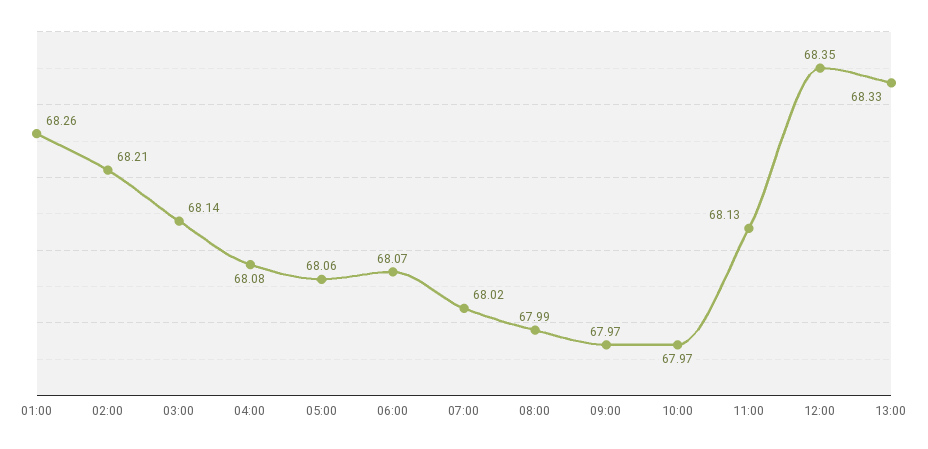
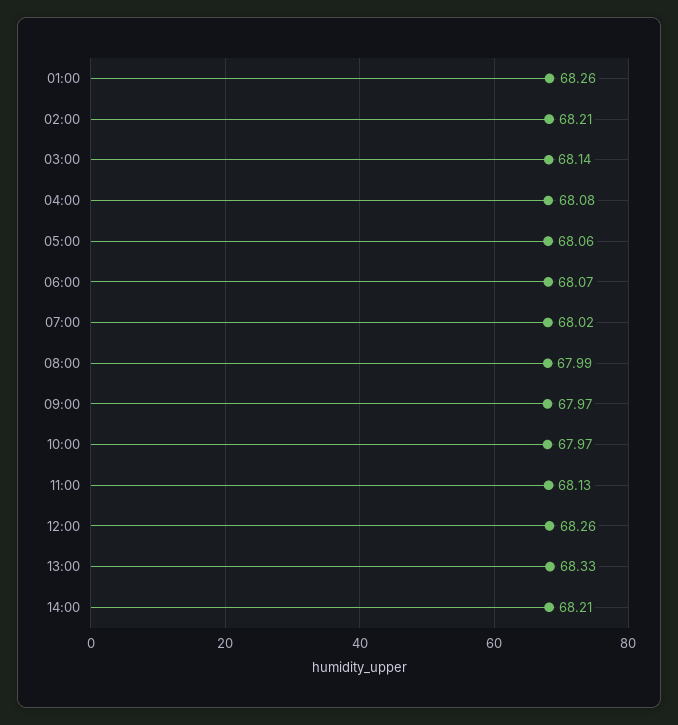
12:00: 68.35 -> 68.26
14:00: none -> 68.21

